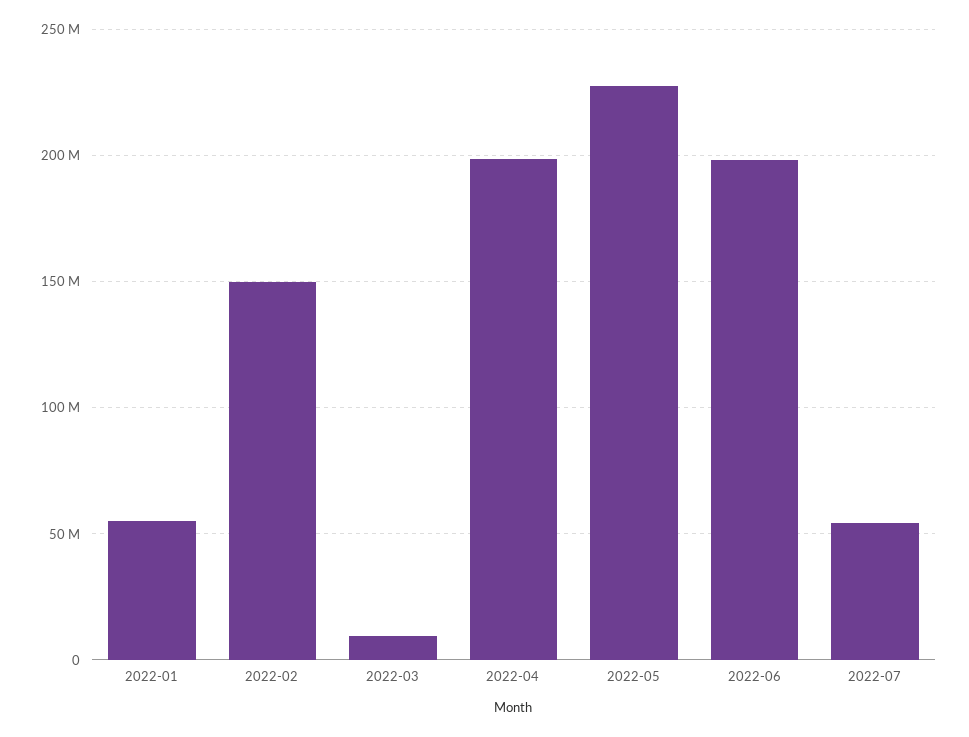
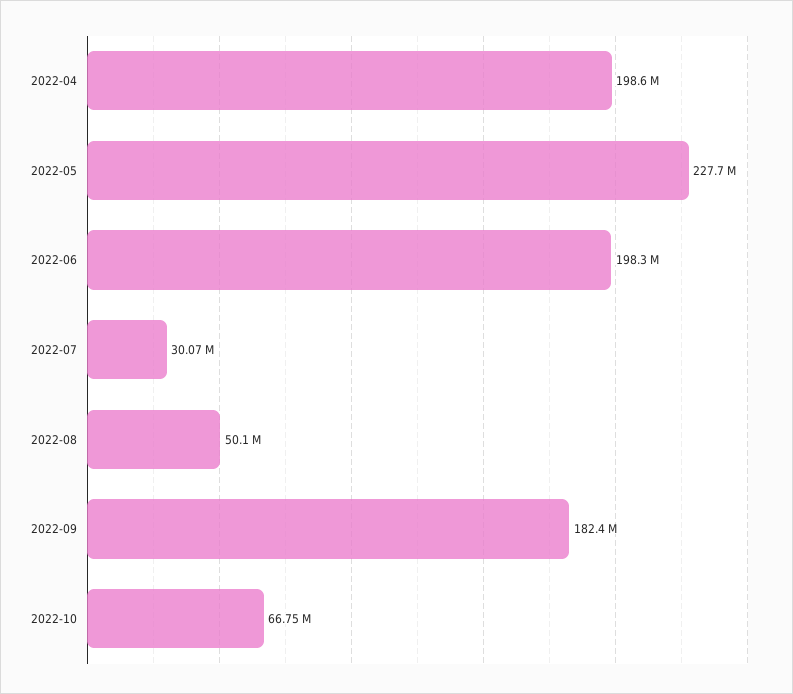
2022-01: 55000000 -> none
2022-02: 150000000 -> none
2022-03: 10000000 -> none
2022-07: 55000000 -> 30070000
2022-08: none -> 50100000
2022-09: none -> 182400000
2022-10: none -> 66750000

